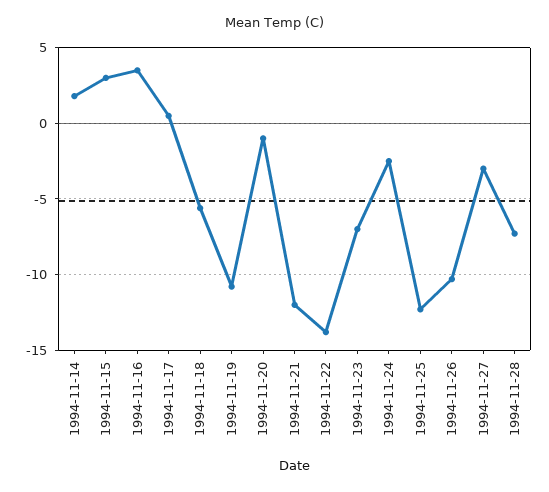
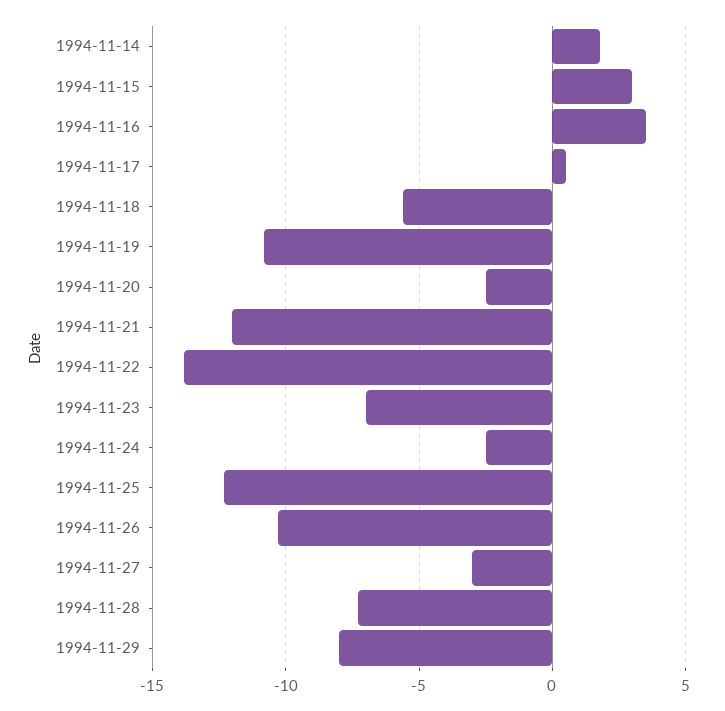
1994-11-20: -1 -> -2.5
1994-11-29: none -> -8

